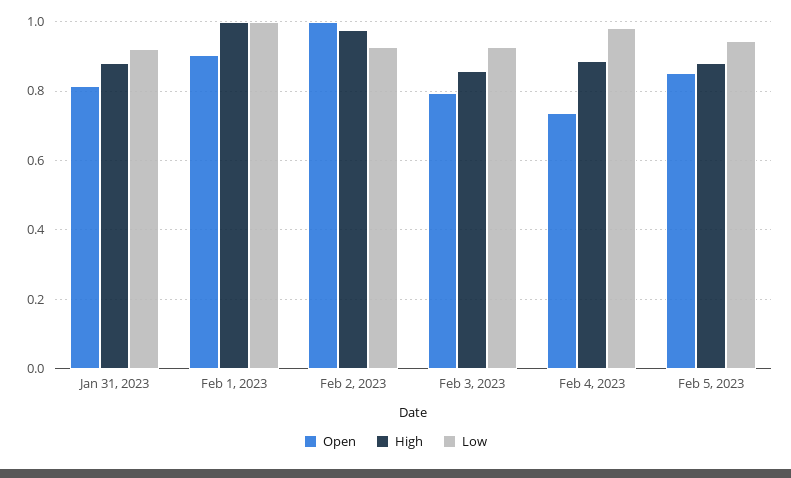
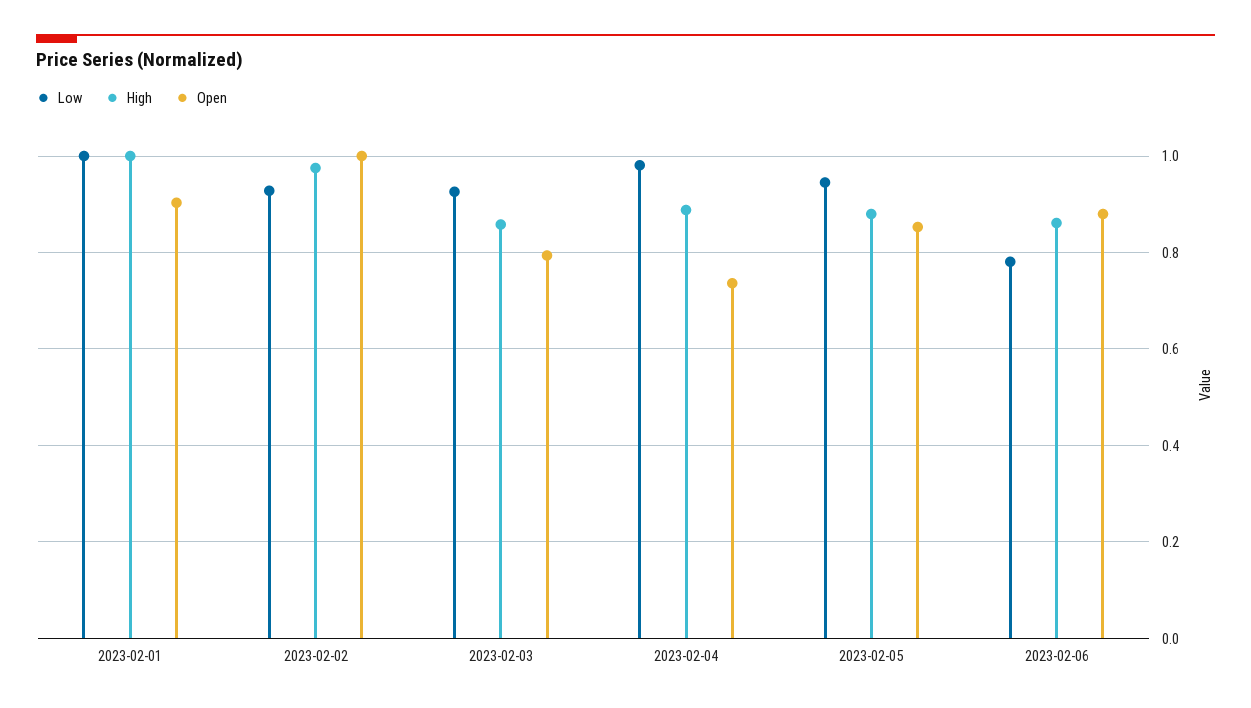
Open, Jan 31, 2023: 0.82 -> none
High, Jan 31, 2023: 0.88 -> none
Low, Jan 31, 2023: 0.92 -> none
Low, 2023-02-06: none -> 0.78
High, 2023-02-06: none -> 0.86
Open, 2023-02-06: none -> 0.88

